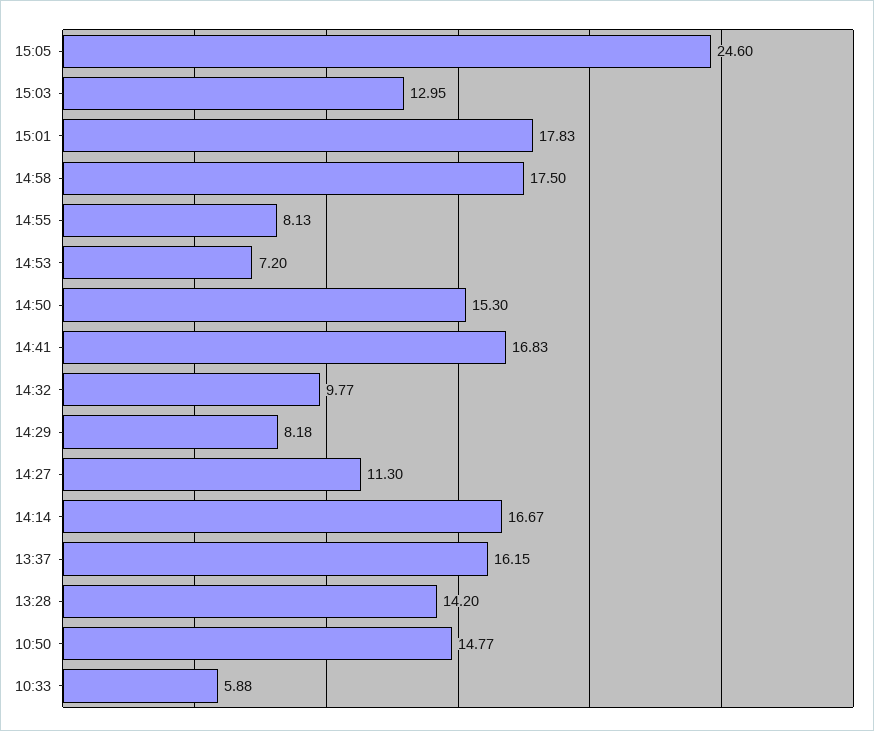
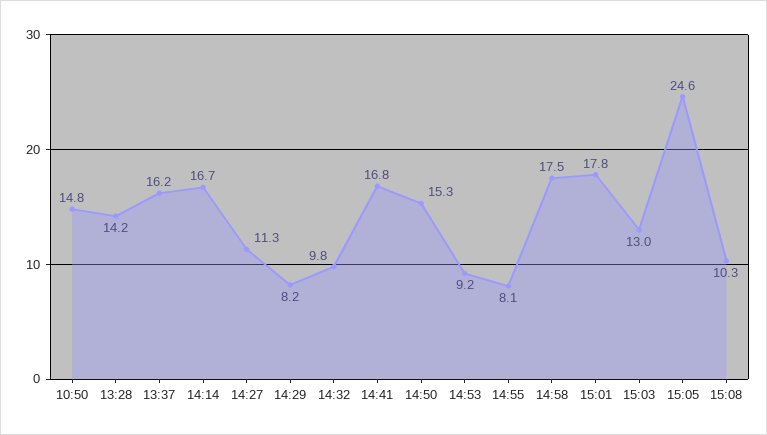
14:53: 7.2 -> 9.2
10:33: 5.88 -> none
15:08: none -> 10.3

